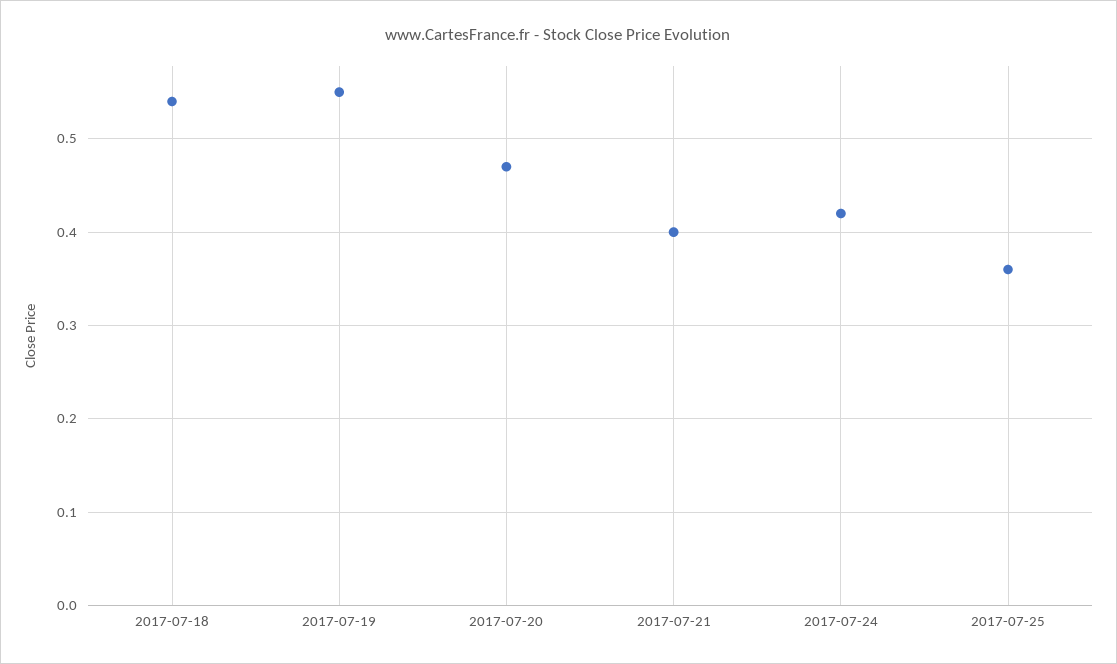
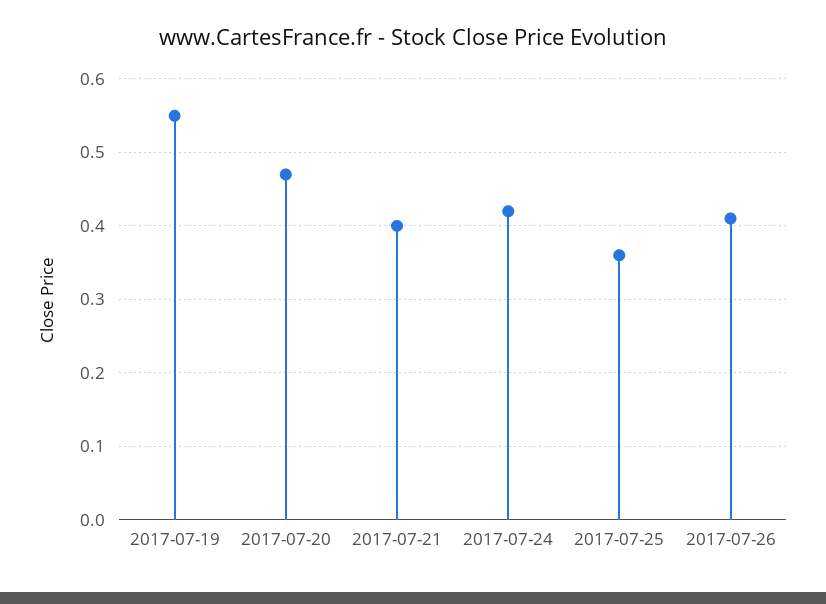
2017-07-18: 0.54 -> none
2017-07-26: none -> 0.41

